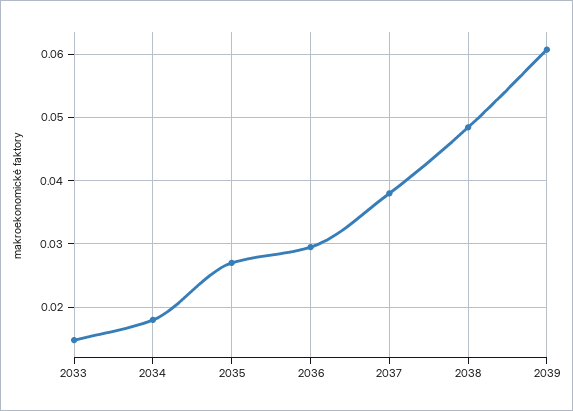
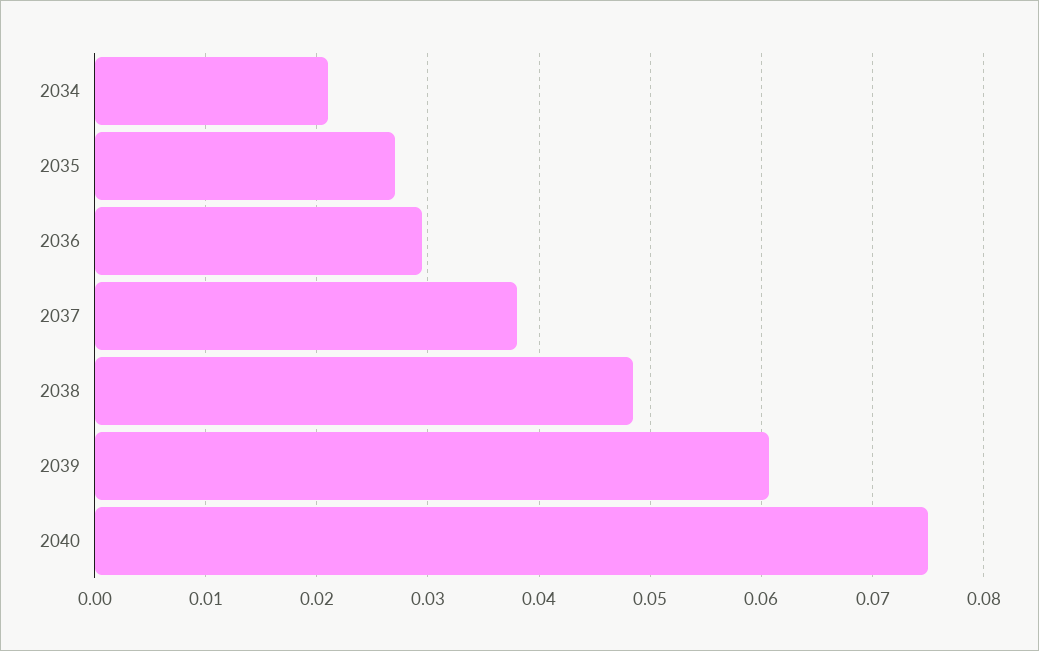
2033: 0.015 -> none
2034: 0.018 -> 0.021
2040: none -> 0.075

